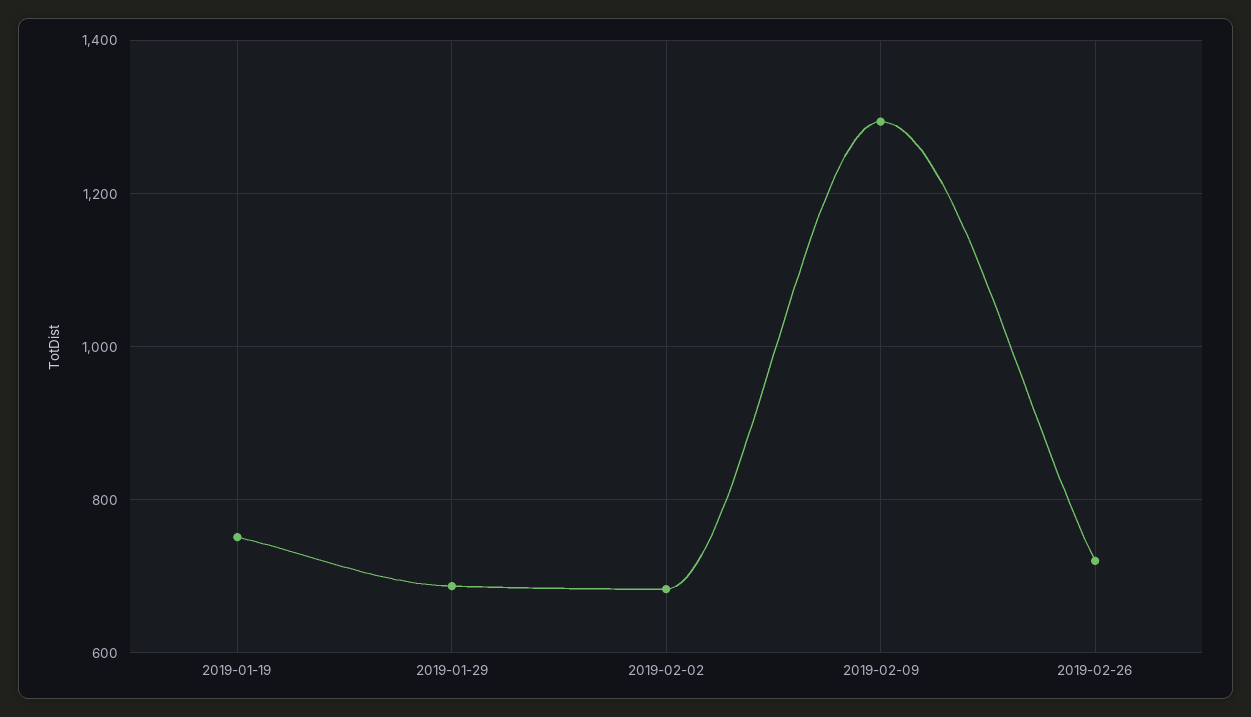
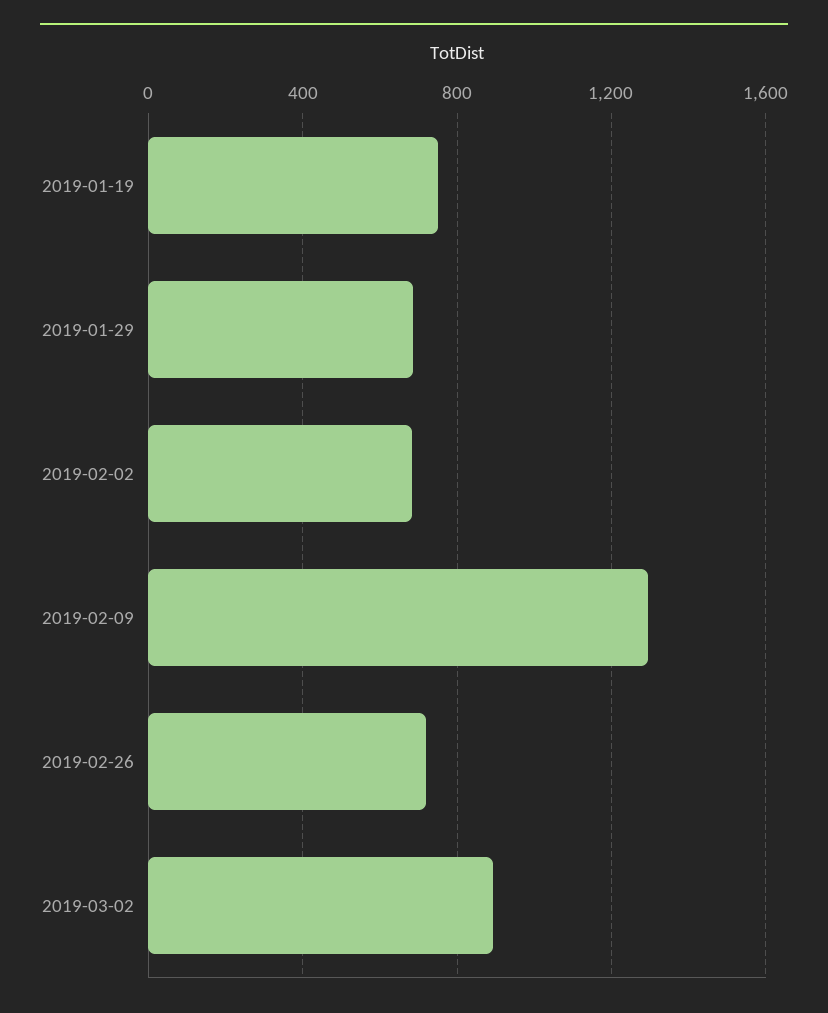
2019-03-02: none -> 900

